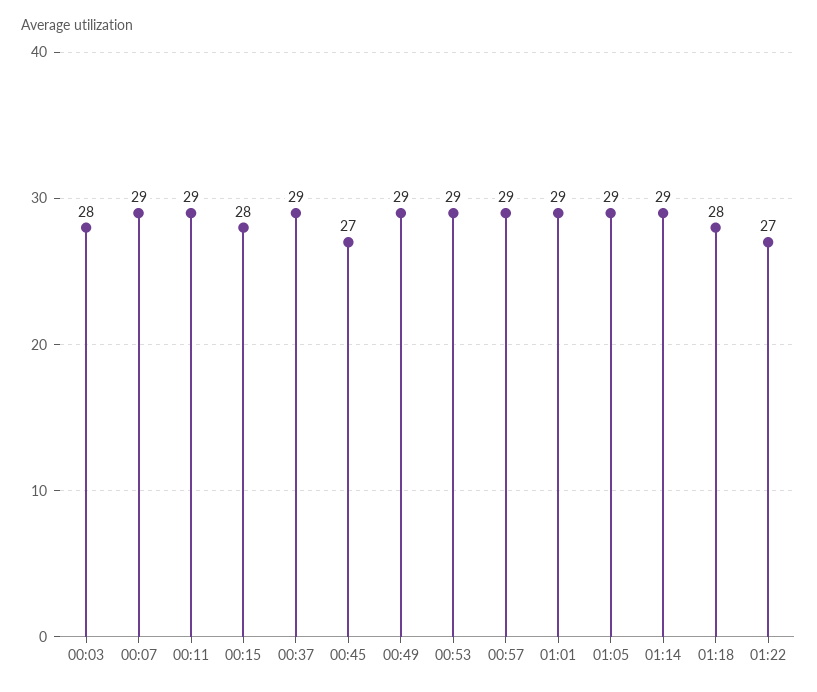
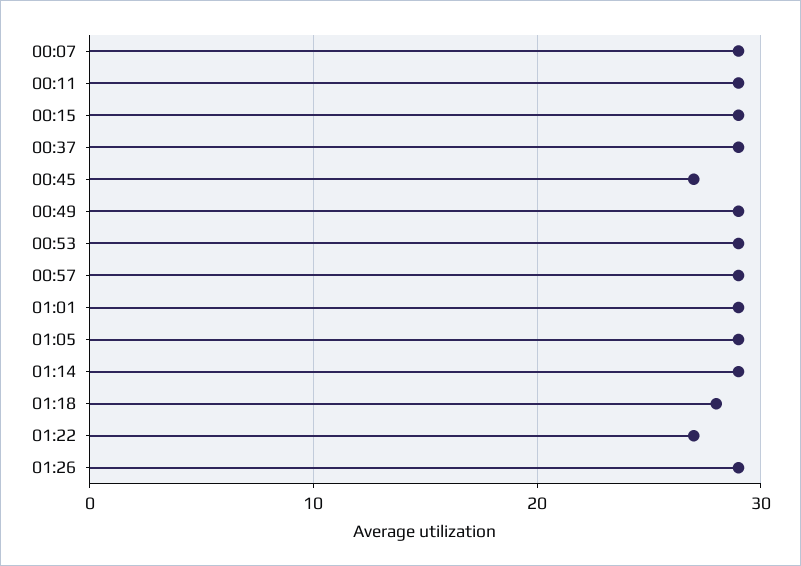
00:03: 28 -> none
00:15: 28 -> 29
01:26: none -> 29

